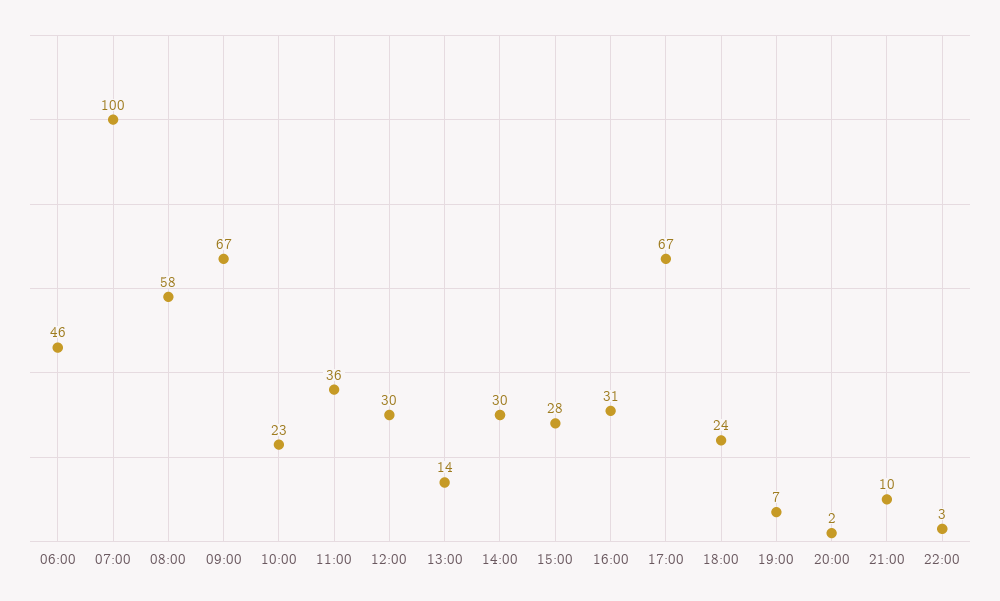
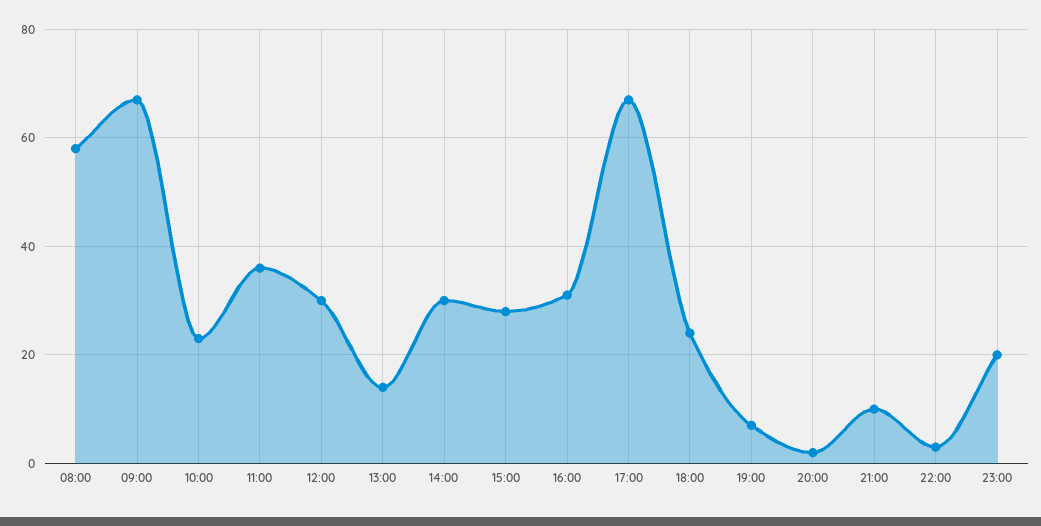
06:00: 46 -> none
07:00: 100 -> none
23:00: none -> 20

